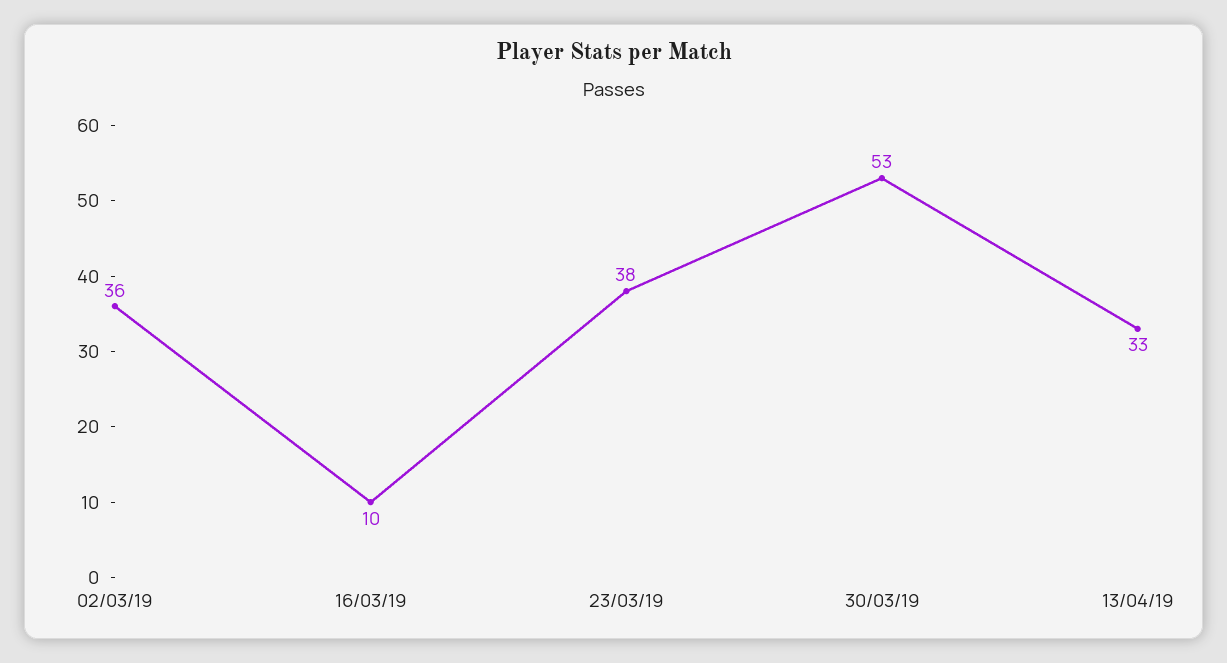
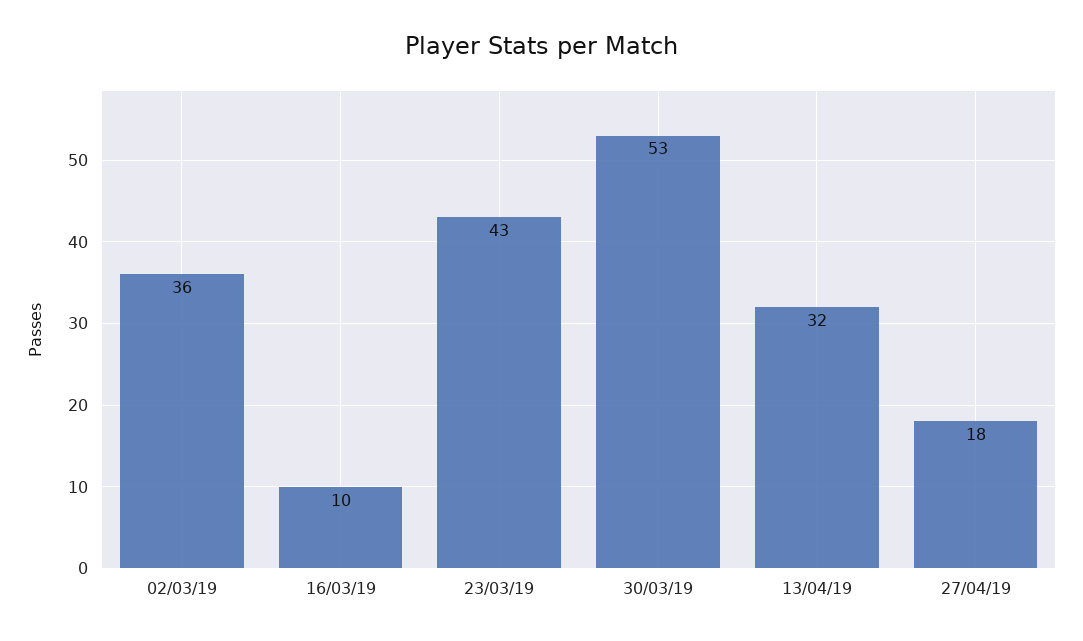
23/03/19: 38 -> 43
13/04/19: 33 -> 32
27/04/19: none -> 18

